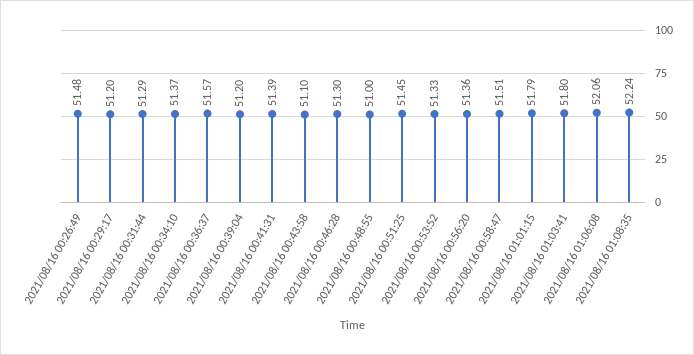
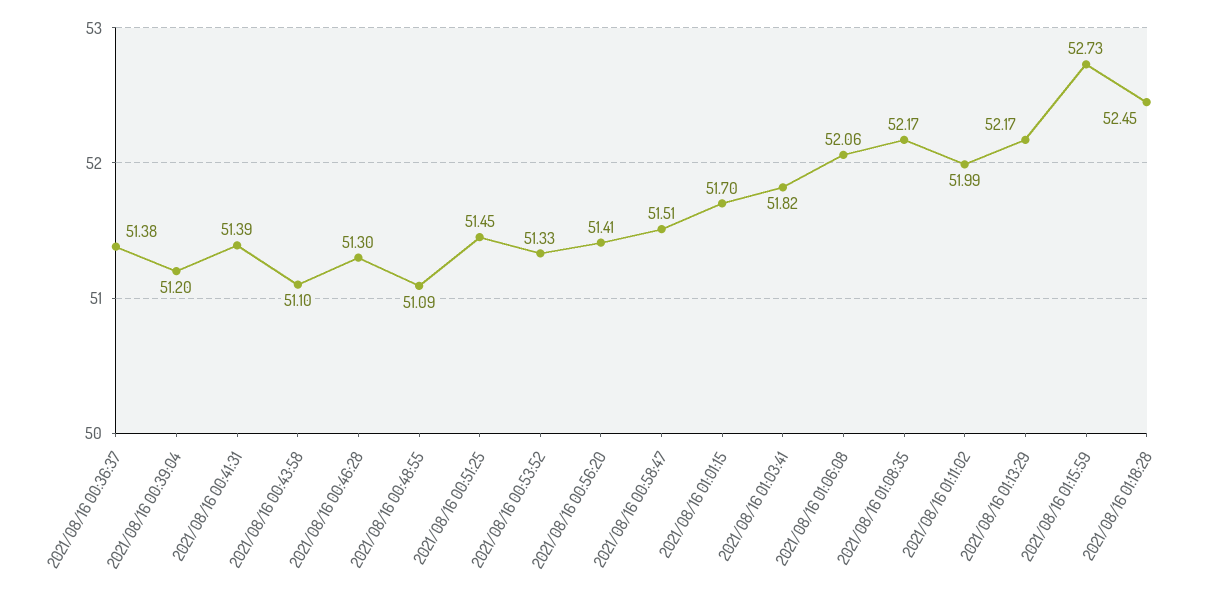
2021/08/16 00:26:49: 51.48 -> none
2021/08/16 00:29:17: 51.2 -> none
2021/08/16 00:31:44: 51.29 -> none
2021/08/16 00:34:10: 51.37 -> none
2021/08/16 00:36:37: 51.57 -> 51.38
2021/08/16 00:48:55: 51 -> 51.09
2021/08/16 00:56:20: 51.36 -> 51.41
2021/08/16 01:01:15: 51.79 -> 51.7
2021/08/16 01:03:41: 51.8 -> 51.82
2021/08/16 01:08:35: 52.24 -> 52.17
2021/08/16 01:11:02: none -> 51.99
2021/08/16 01:13:29: none -> 52.17
2021/08/16 01:15:59: none -> 52.73
2021/08/16 01:18:28: none -> 52.45

